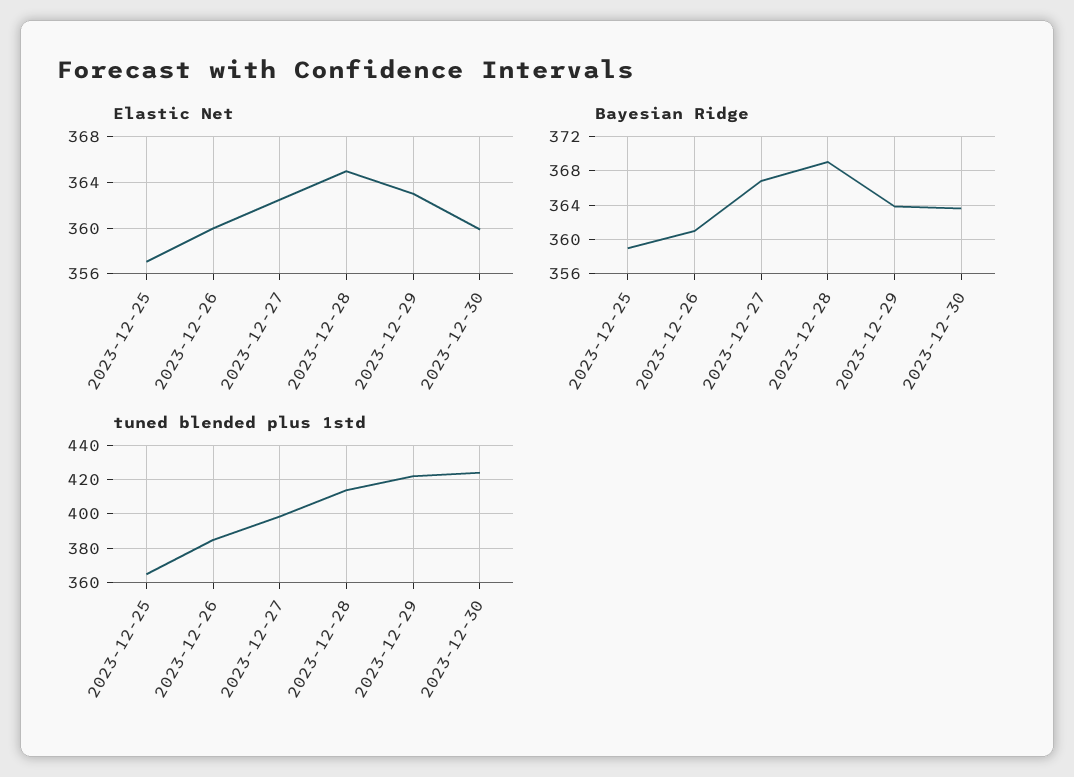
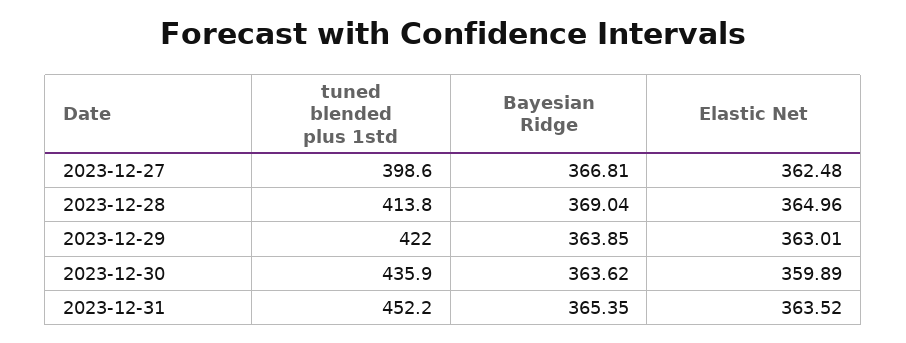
Elastic Net, 2023-12-25: 357 -> none
Elastic Net, 2023-12-26: 360 -> none
Bayesian Ridge, 2023-12-25: 359 -> none
Bayesian Ridge, 2023-12-26: 361 -> none
tuned blended plus 1std, 2023-12-25: 365 -> none
tuned blended plus 1std, 2023-12-26: 385 -> none
tuned blended plus 1std, 2023-12-30: 425 -> 435.9
tuned blended plus 1std, 2023-12-31: none -> 452.2
Bayesian Ridge, 2023-12-31: none -> 365.35
Elastic Net, 2023-12-31: none -> 363.52

